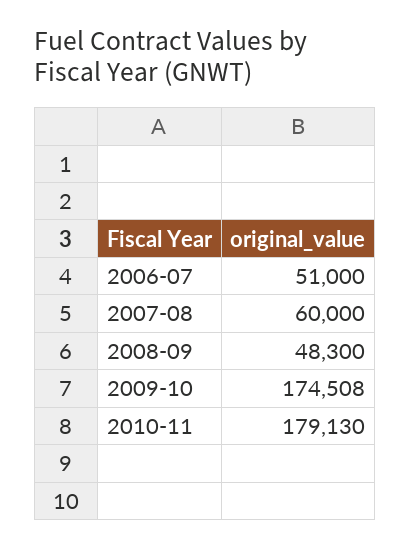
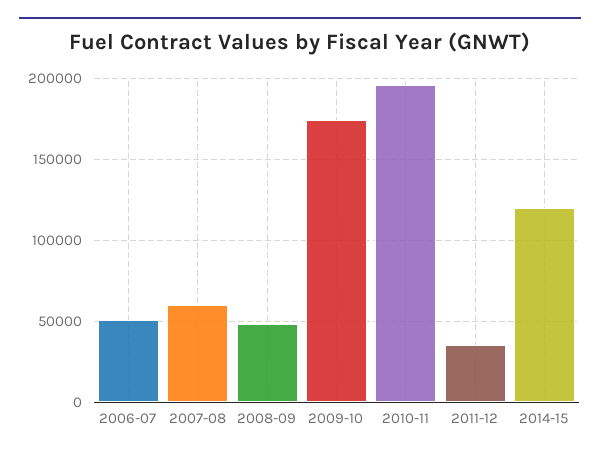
2010-11: 179130 -> 195000
2011-12: none -> 35000
2014-15: none -> 120000

